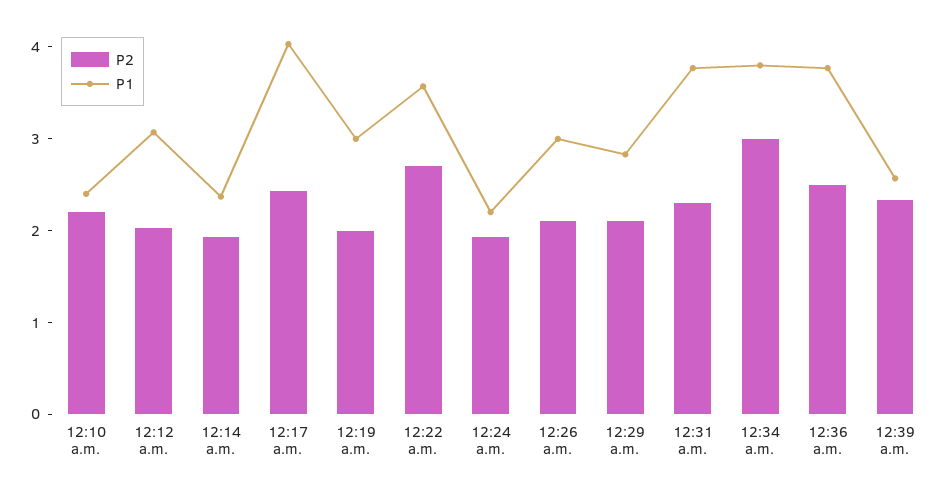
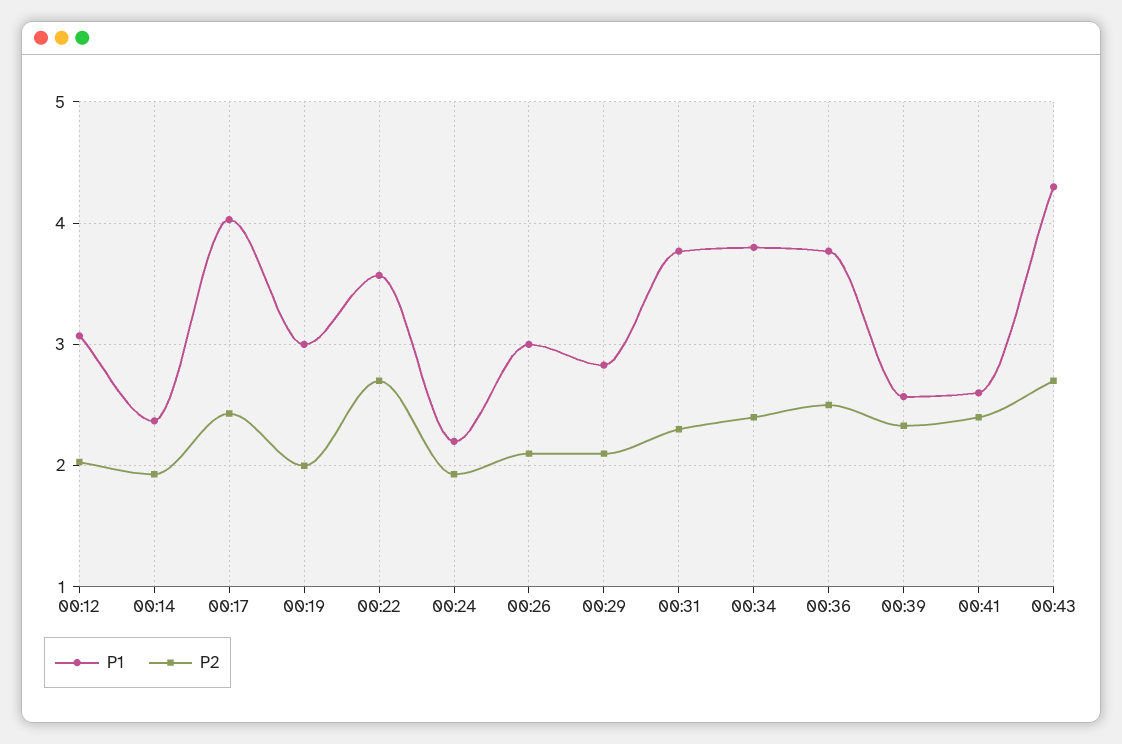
P2, 12:10 a.m.: 2.2 -> none
P1, 12:10 a.m.: 2.4 -> none
P2, 12:34 a.m.: 3 -> 2.4
P1, 00:41: none -> 2.6
P2, 00:41: none -> 2.4
P1, 00:43: none -> 4.3
P2, 00:43: none -> 2.7

